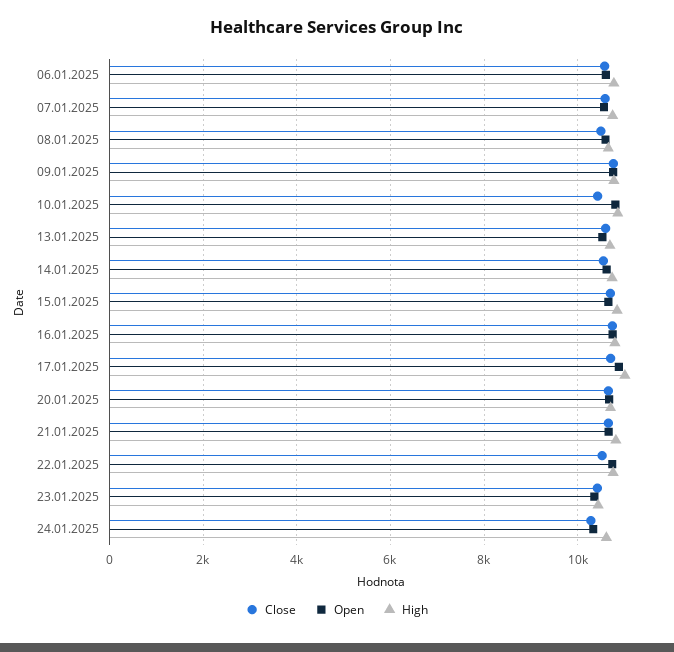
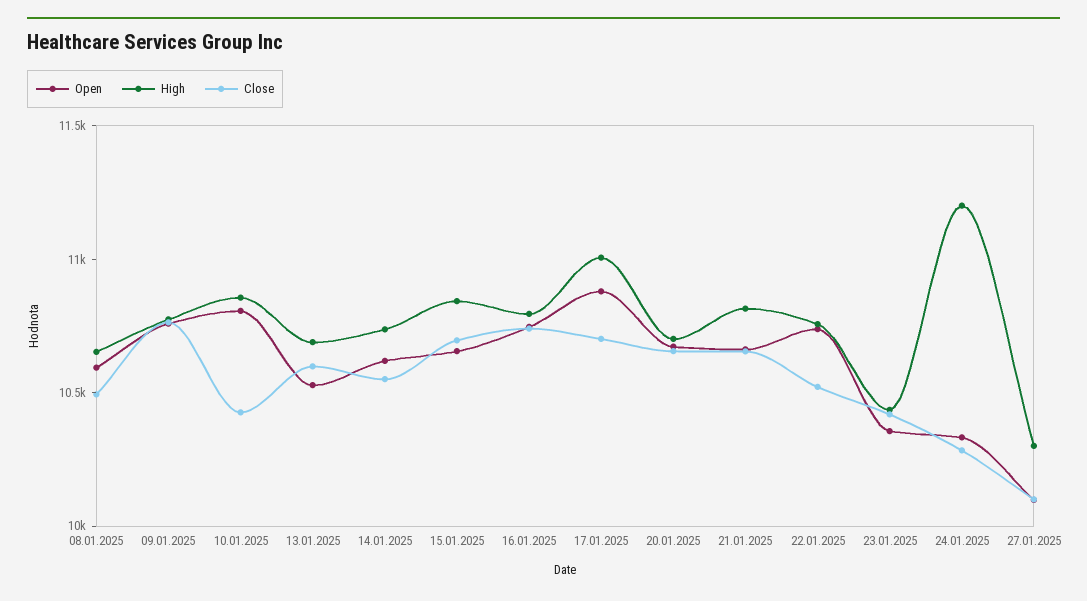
Close, 06.01.2025: 10600 -> none
Open, 06.01.2025: 10600 -> none
High, 06.01.2025: 10800 -> none
Close, 07.01.2025: 10600 -> none
Open, 07.01.2025: 10600 -> none
High, 07.01.2025: 10800 -> none
High, 24.01.2025: 10600 -> 11200
Open, 27.01.2025: none -> 10100
High, 27.01.2025: none -> 10300
Close, 27.01.2025: none -> 10100

